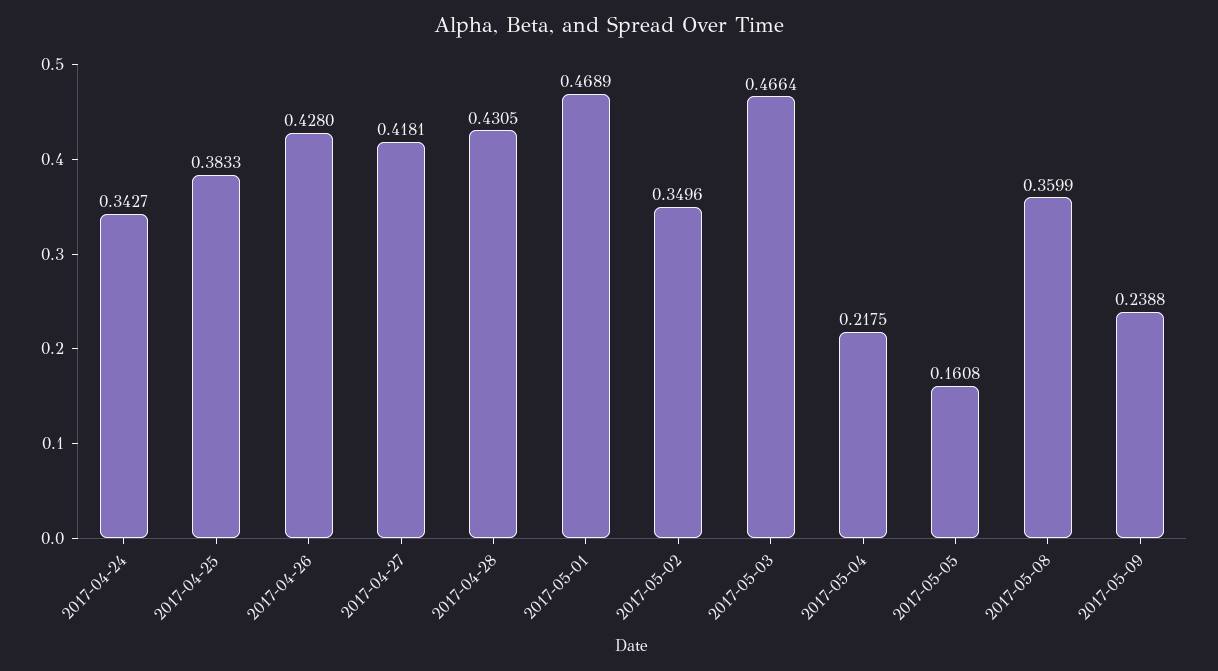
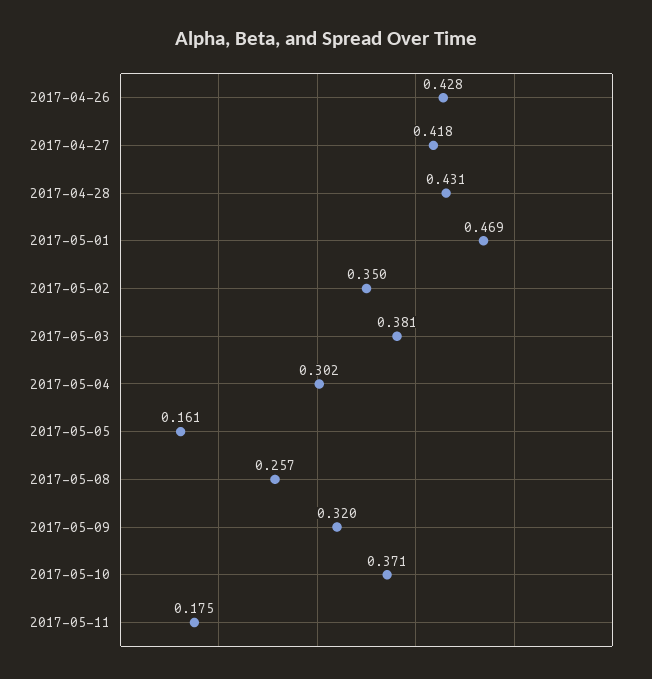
2017-04-24: 0.3427 -> none
2017-04-25: 0.3833 -> none
2017-05-03: 0.4664 -> 0.381
2017-05-04: 0.2175 -> 0.302
2017-05-08: 0.3599 -> 0.257
2017-05-09: 0.2388 -> 0.32
2017-05-10: none -> 0.371
2017-05-11: none -> 0.175

